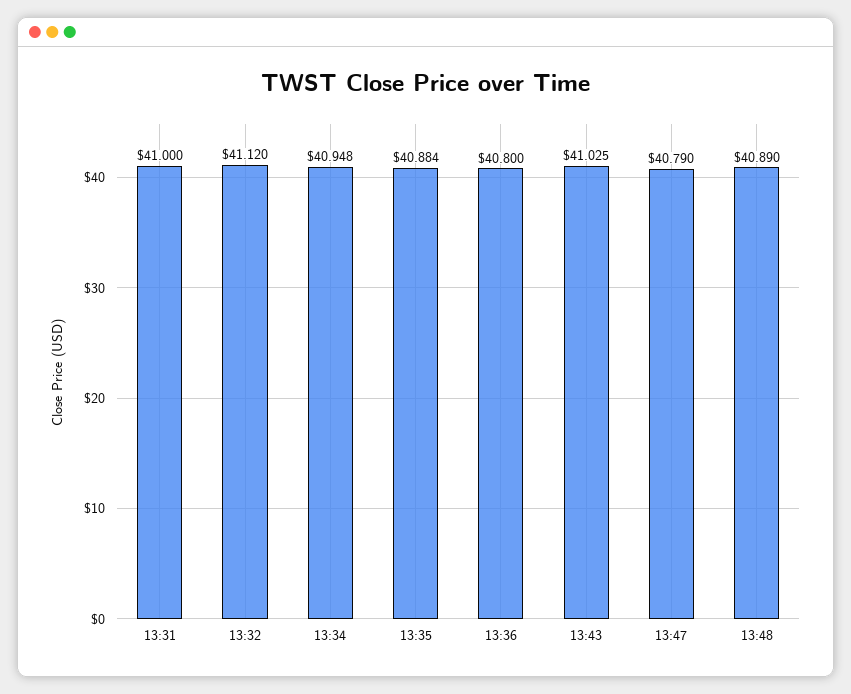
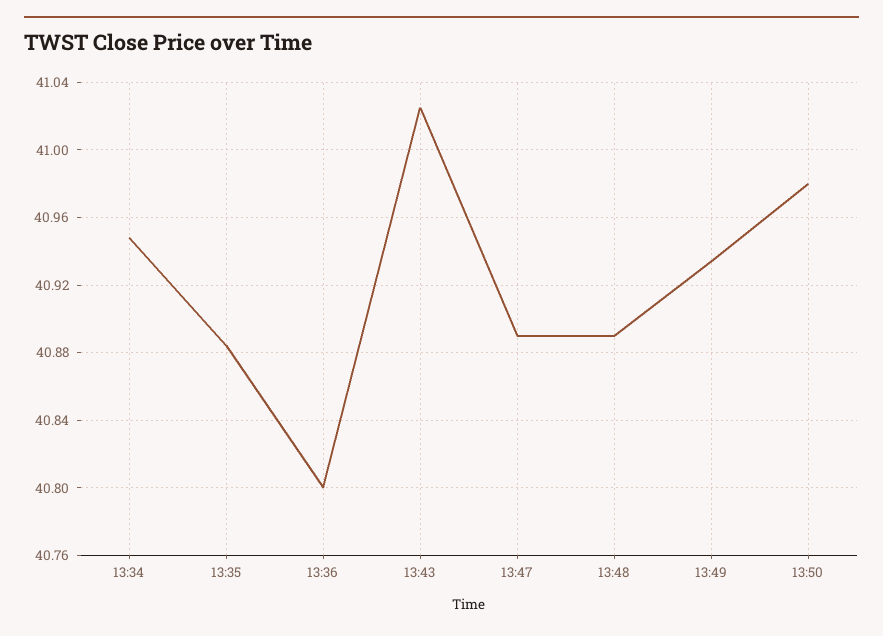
13:31: 41 -> none
13:32: 41.12 -> none
13:47: 40.79 -> 40.89
13:49: none -> 40.935
13:50: none -> 40.98

